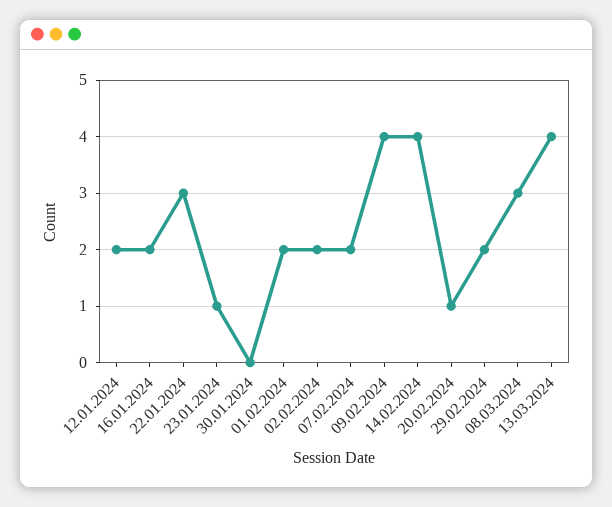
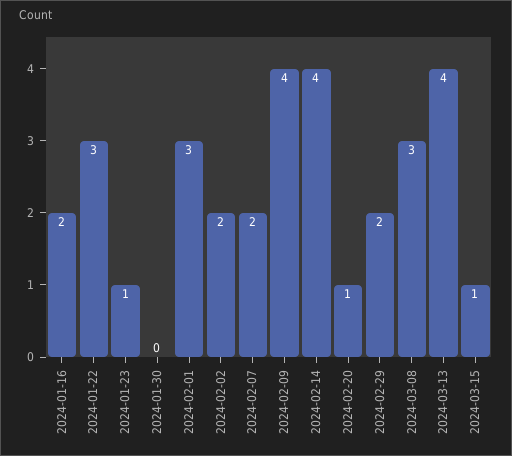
12.01.2024: 2 -> none
01.02.2024: 2 -> 3
2024-03-15: none -> 1

